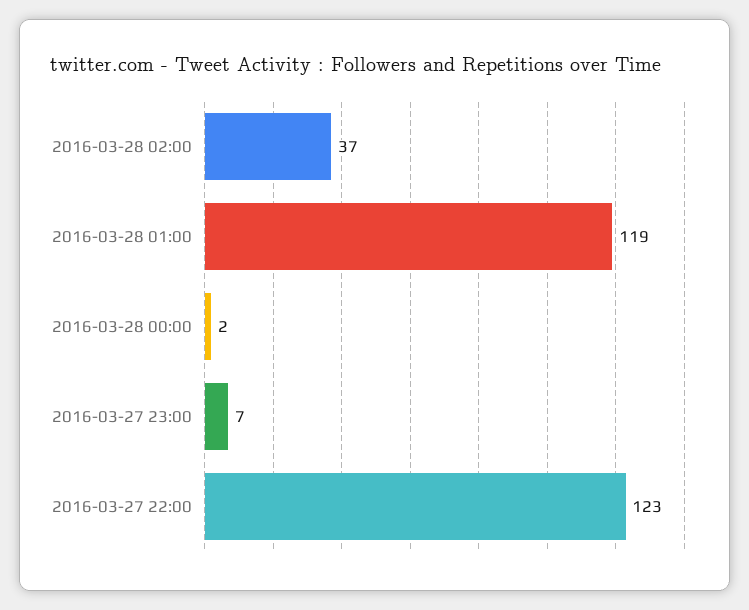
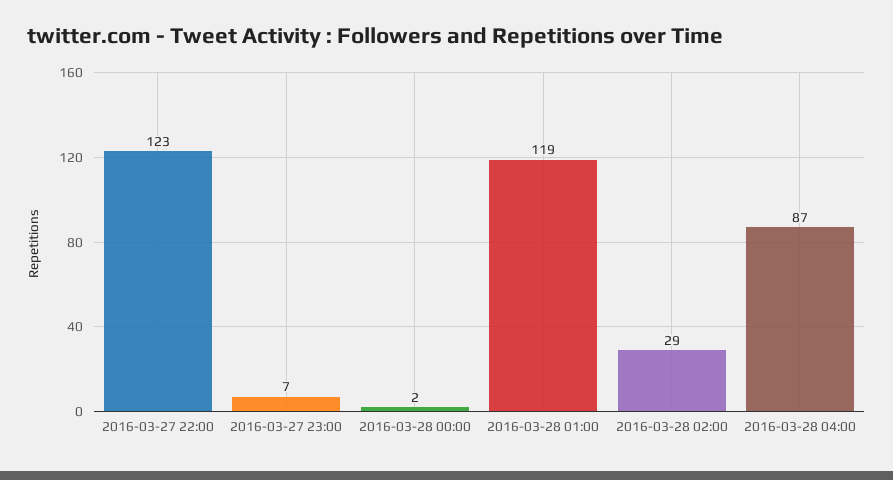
2016-03-28 02:00: 37 -> 29
2016-03-28 04:00: none -> 87

